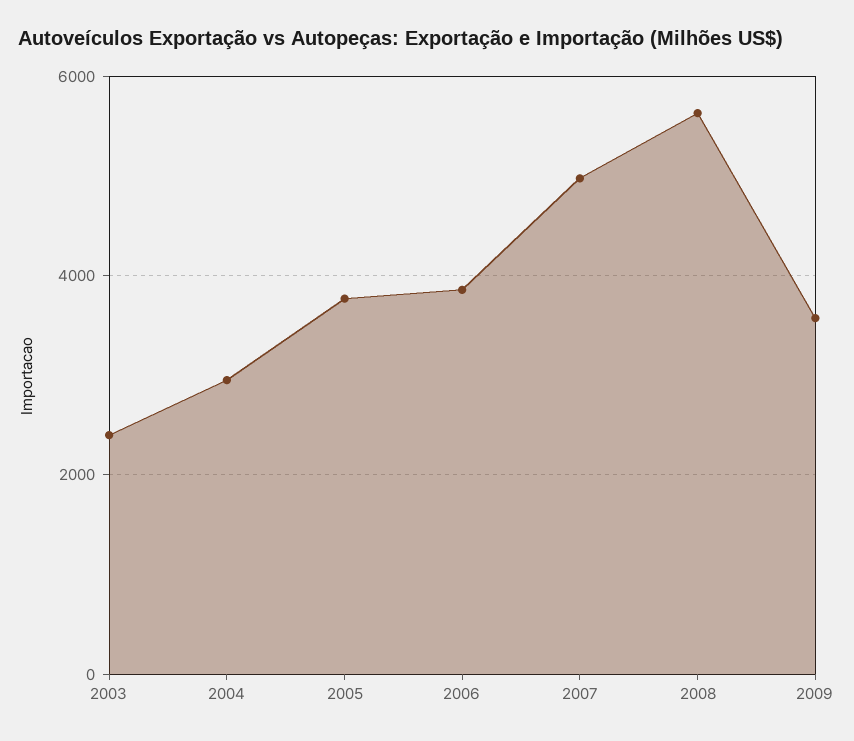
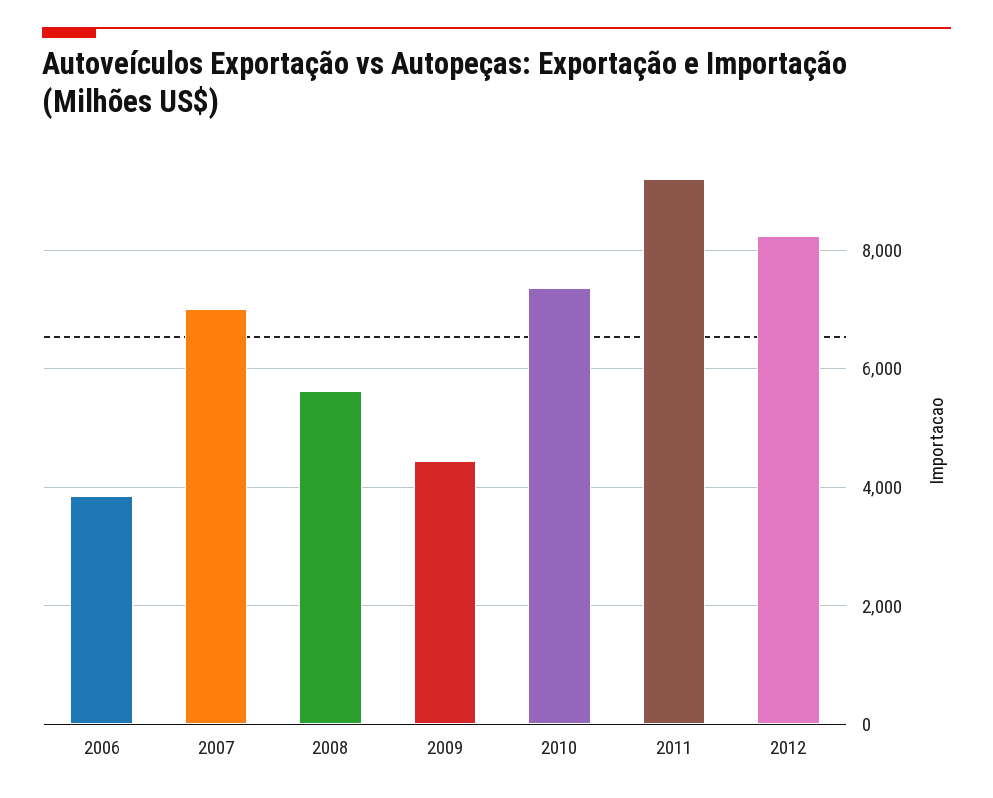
2003: 2400 -> none
2004: 3000 -> none
2005: 3800 -> none
2007: 5000 -> 7000
2009: 3600 -> 4400
2010: none -> 7400
2011: none -> 9200
2012: none -> 8200

